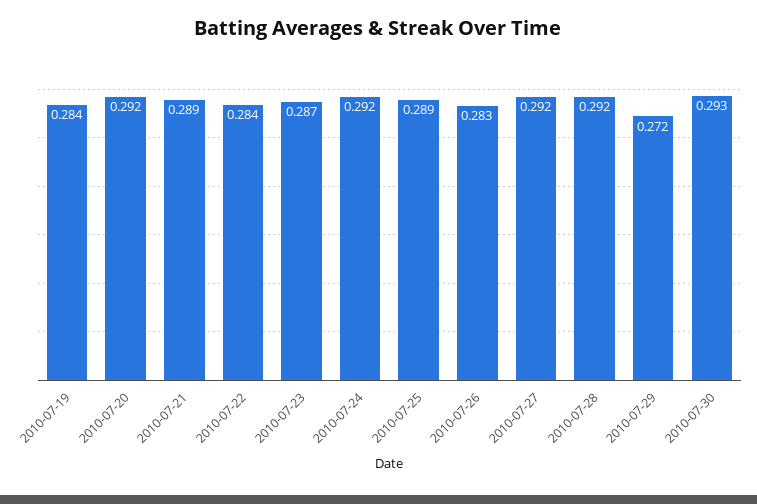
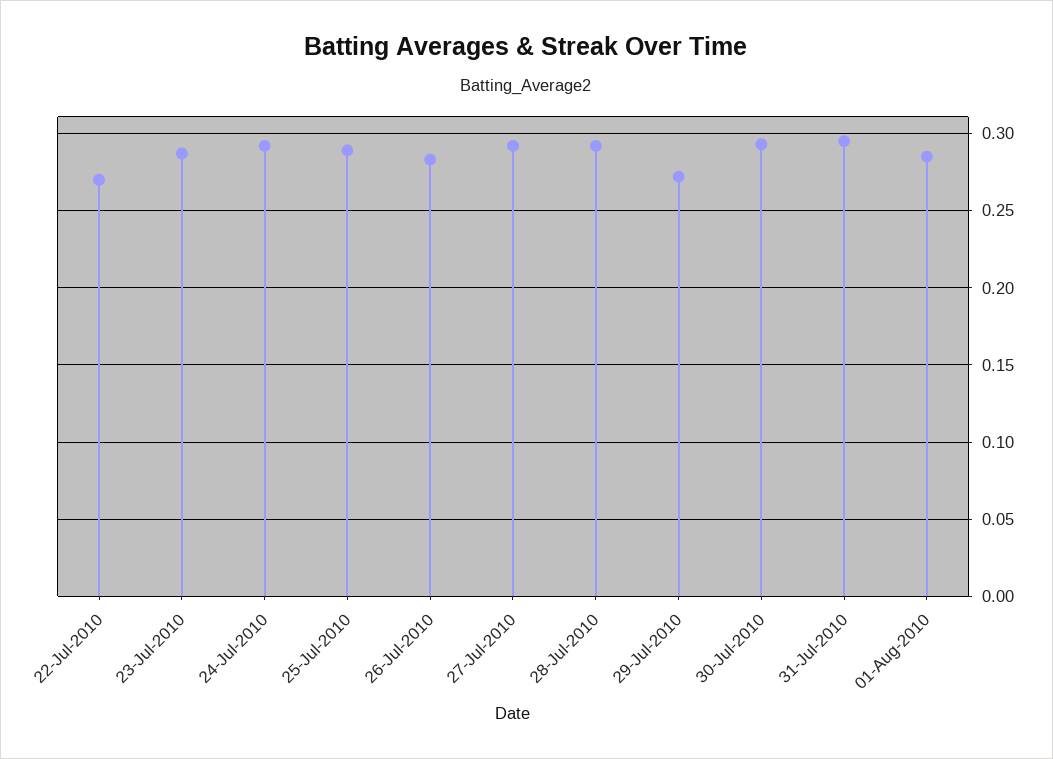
2010-07-19: 0.284 -> none
2010-07-20: 0.292 -> none
2010-07-21: 0.289 -> none
2010-07-22: 0.284 -> 0.27
31-Jul-2010: none -> 0.295
01-Aug-2010: none -> 0.285

